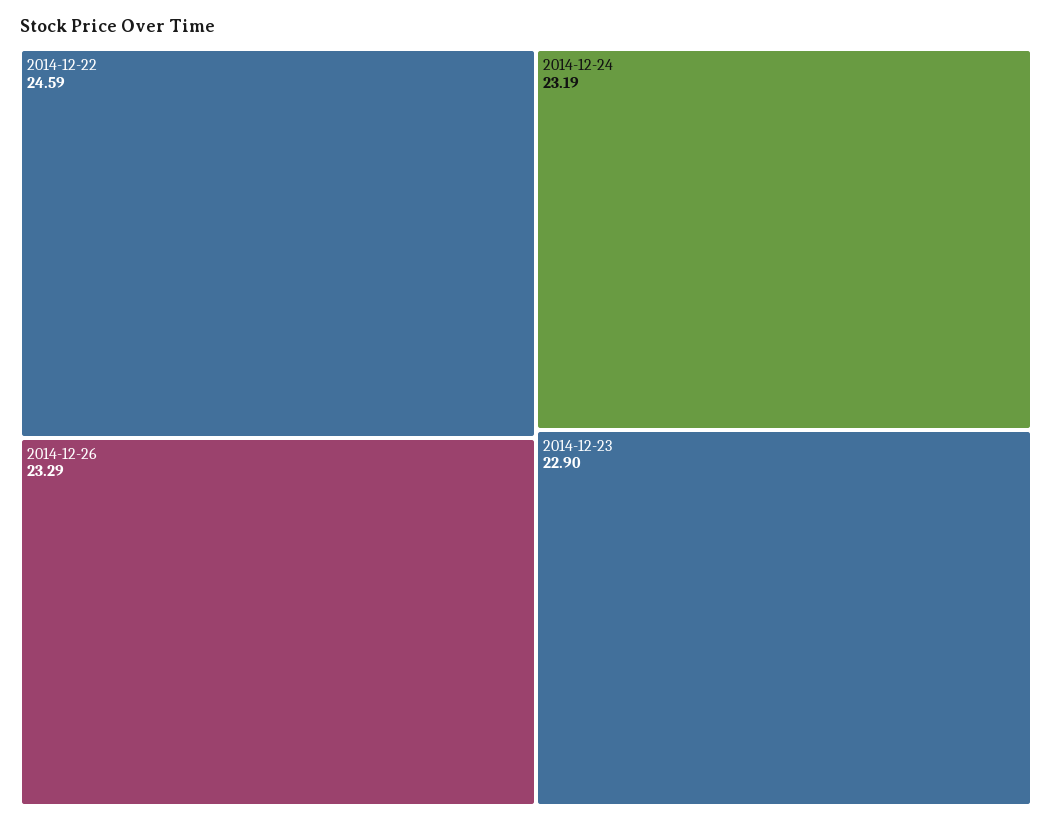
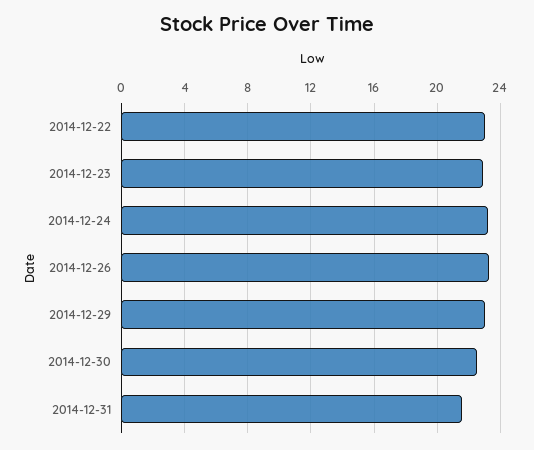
2014-12-22: 24.59 -> 23
2014-12-29: none -> 23
2014-12-30: none -> 22.5
2014-12-31: none -> 21.5

